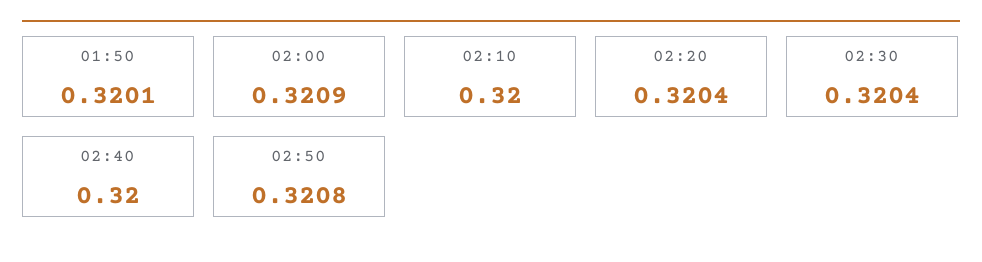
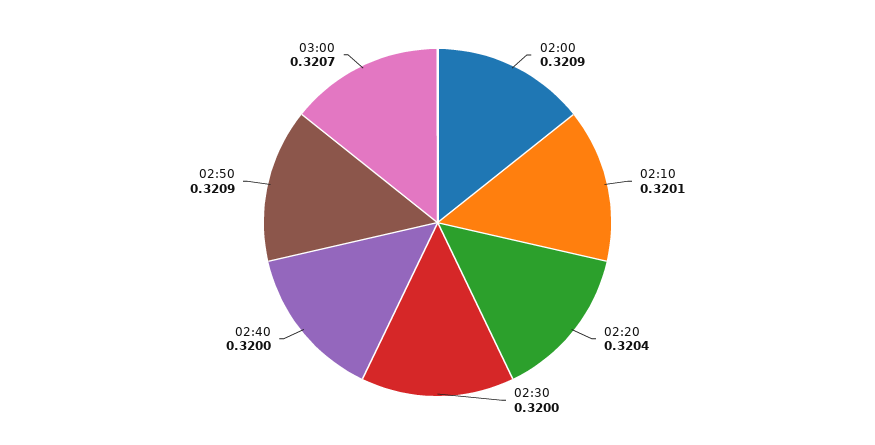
01:50: 0.3201 -> none
02:10: 0.32 -> 0.3201
02:30: 0.3204 -> 0.32
02:50: 0.3208 -> 0.3209
03:00: none -> 0.3207

